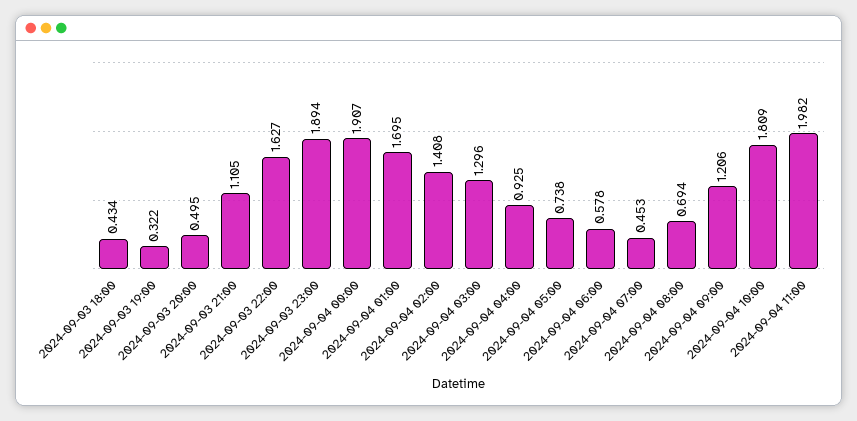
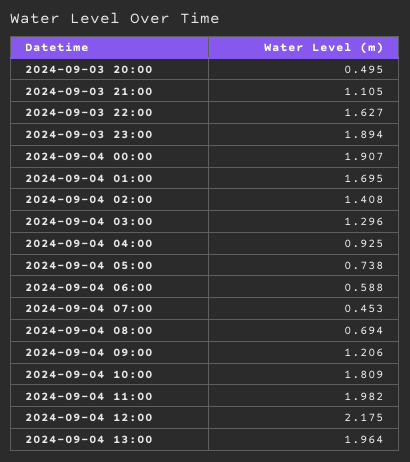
2024-09-03 18:00: 0.434 -> none
2024-09-03 19:00: 0.322 -> none
2024-09-04 06:00: 0.578 -> 0.588
2024-09-04 12:00: none -> 2.175
2024-09-04 13:00: none -> 1.964

